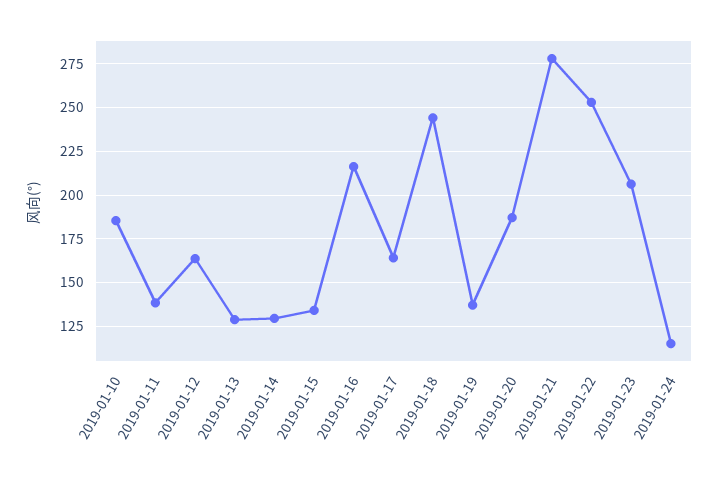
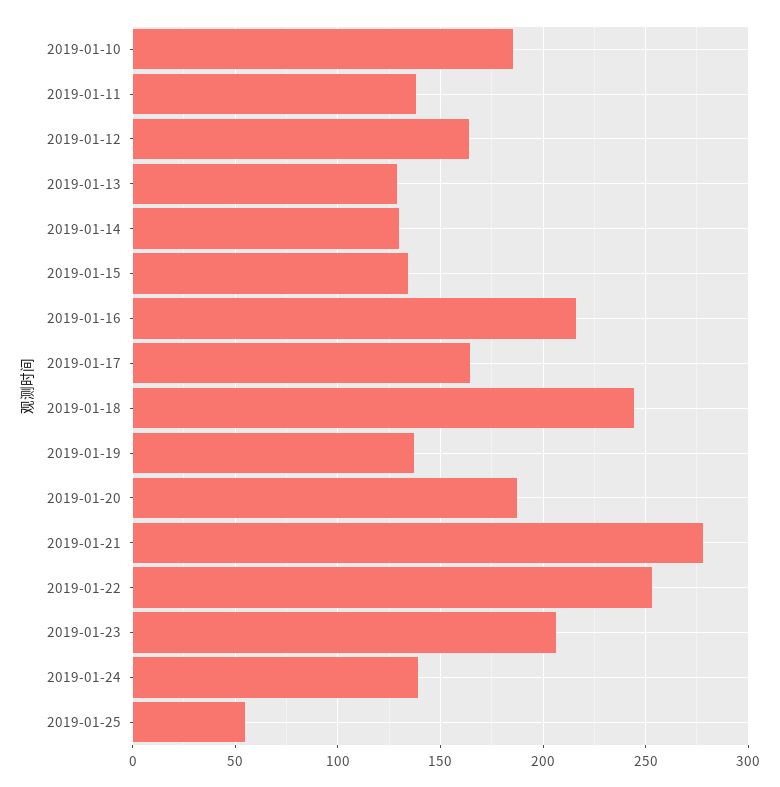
2019-01-24: 115 -> 140
2019-01-25: none -> 55

